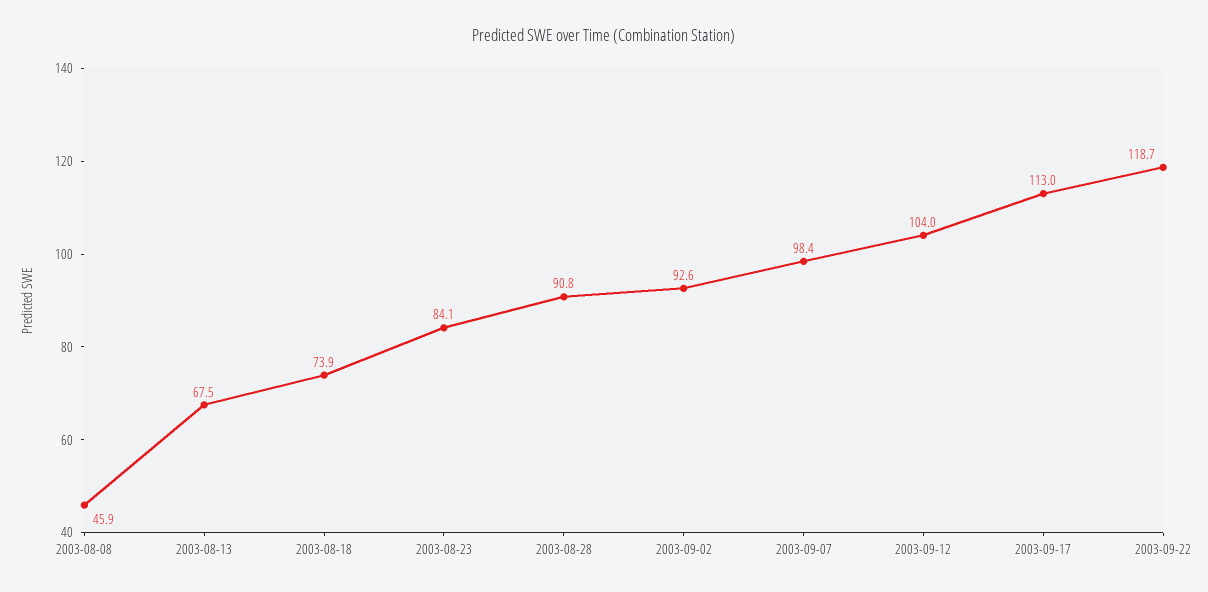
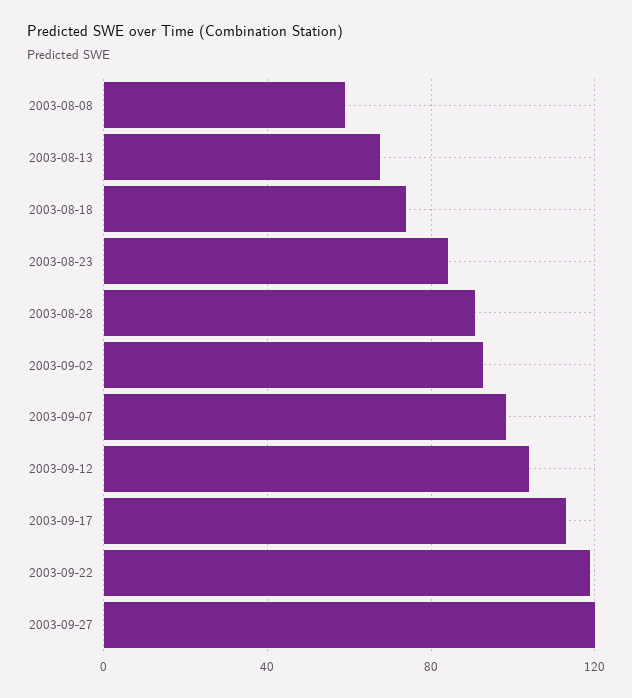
2003-08-08: 45.9 -> 60
2003-09-27: none -> 120

